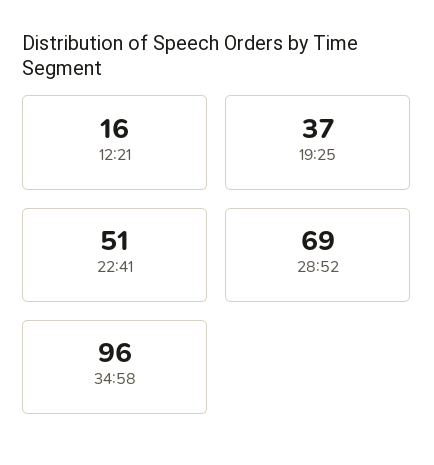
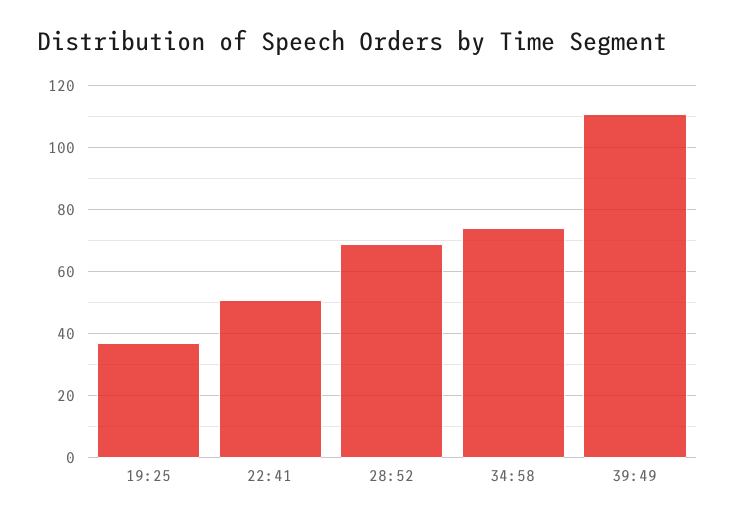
12:21: 16 -> none
34:58: 96 -> 75
39:49: none -> 110

